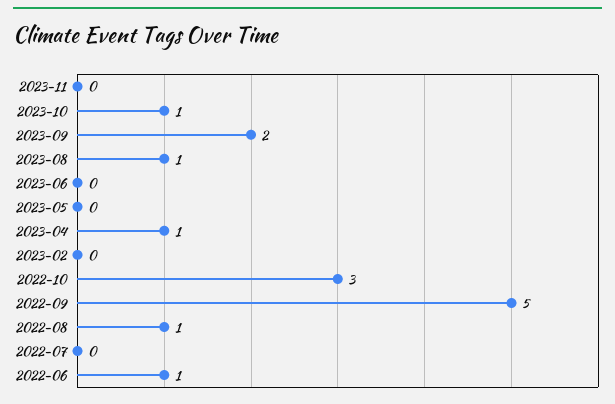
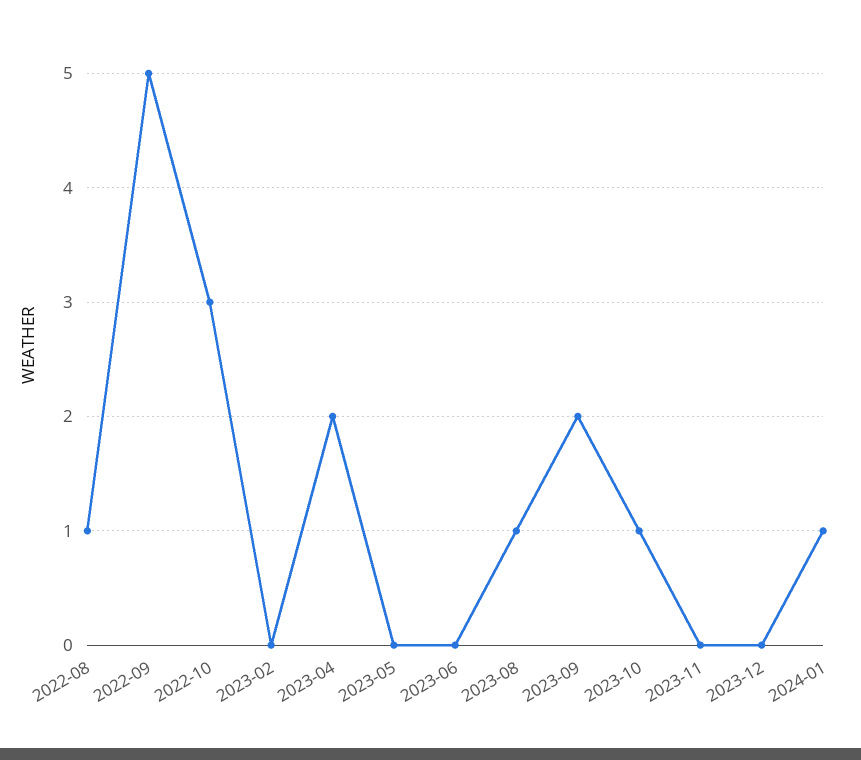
2023-04: 1 -> 2
2022-07: 0 -> none
2022-06: 1 -> none
2023-12: none -> 0
2024-01: none -> 1

